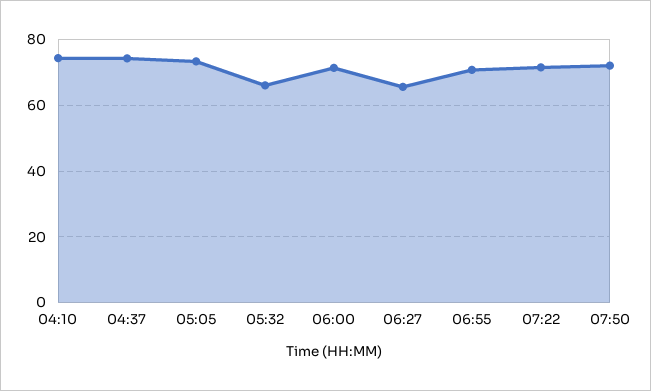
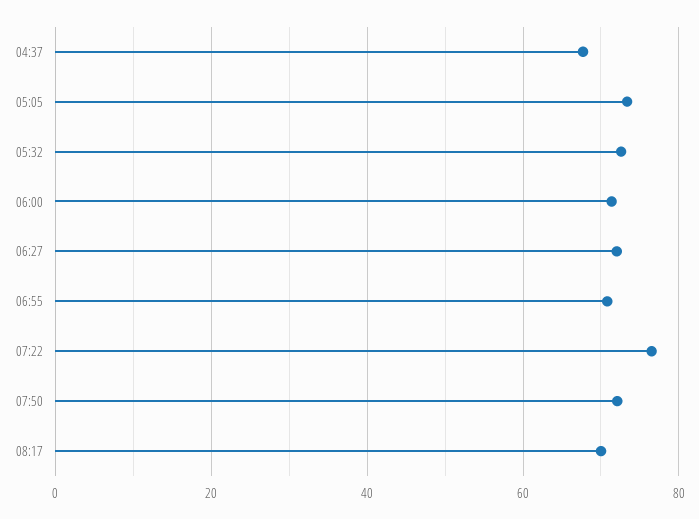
04:10: 74 -> none
04:37: 74 -> 68
05:32: 66 -> 72
06:27: 66 -> 72
07:22: 72 -> 76
08:17: none -> 70

